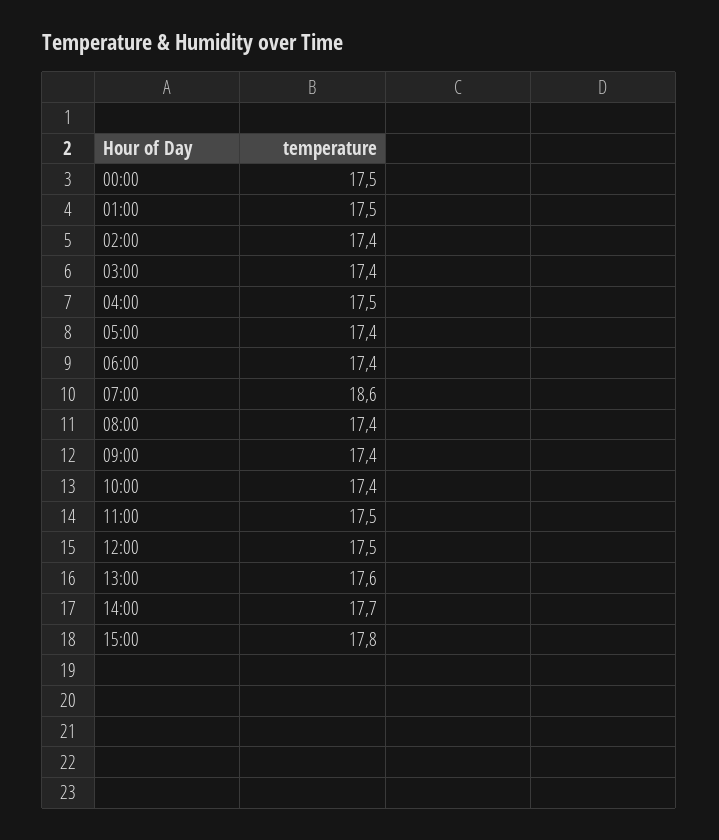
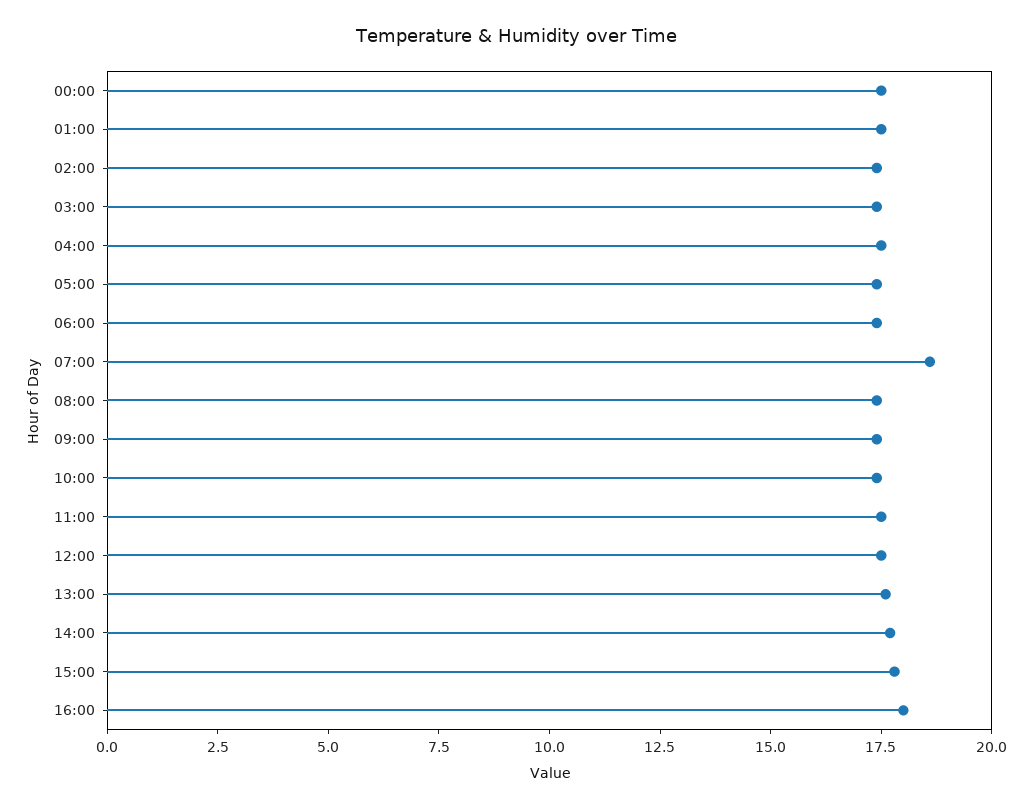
16:00: none -> 18

